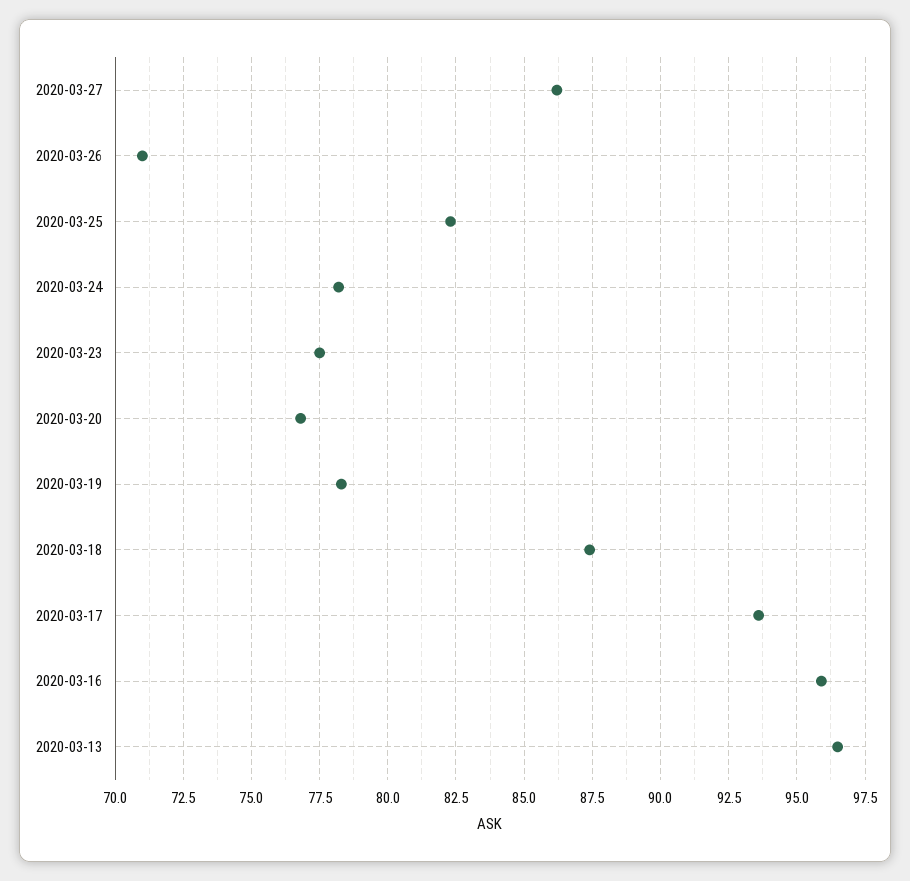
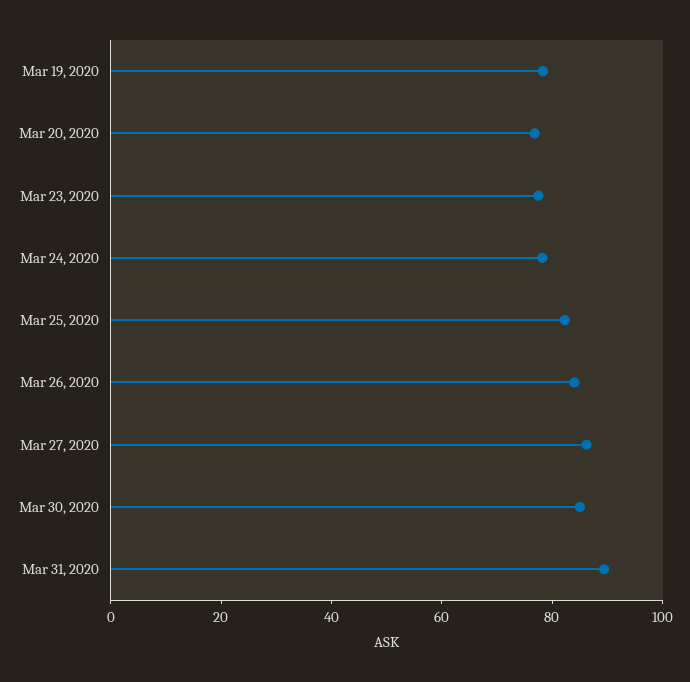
2020-03-26: 71 -> 85
2020-03-18: 87.5 -> none
2020-03-17: 93.5 -> none
2020-03-16: 96 -> none
2020-03-13: 96.5 -> none
Mar 30, 2020: none -> 85
Mar 31, 2020: none -> 90

